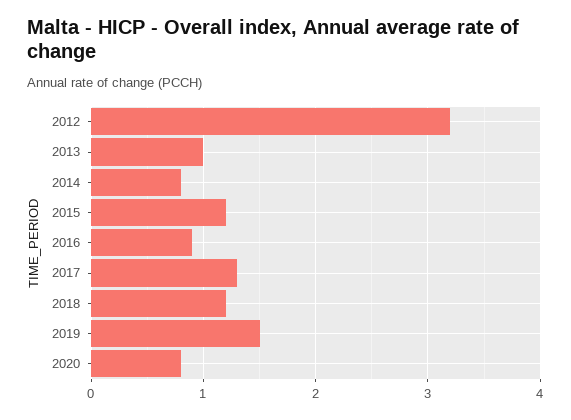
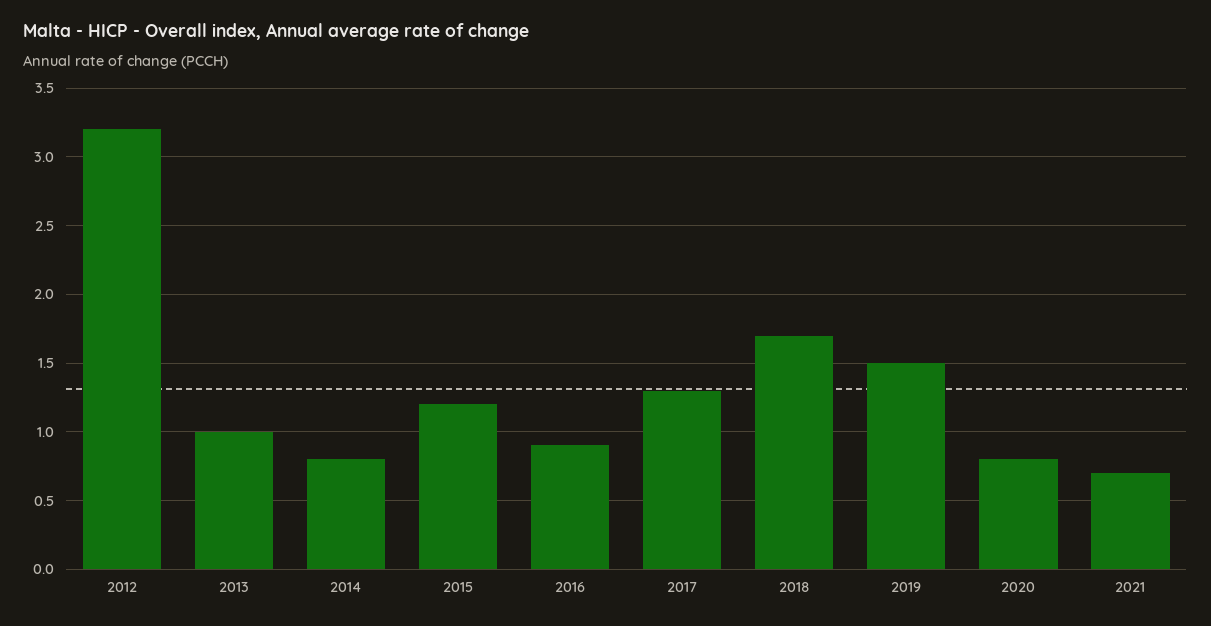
2018: 1.2 -> 1.7
2021: none -> 0.7

